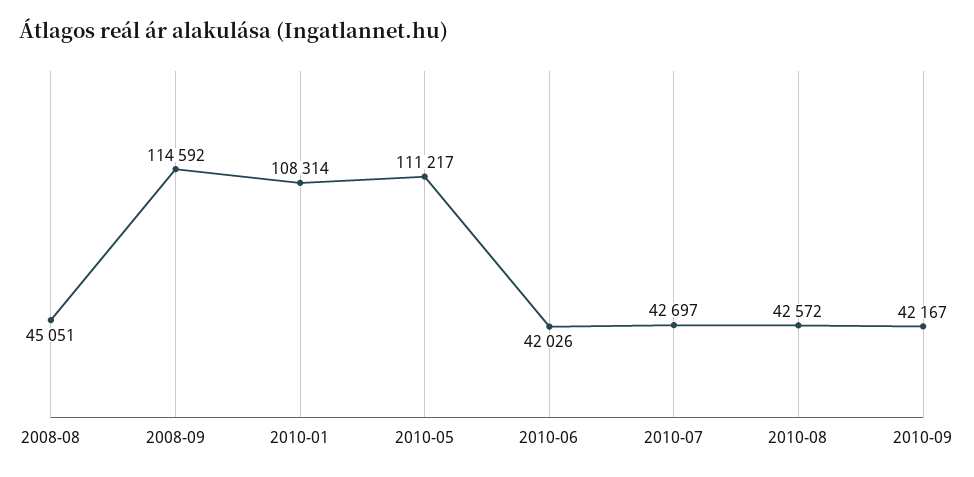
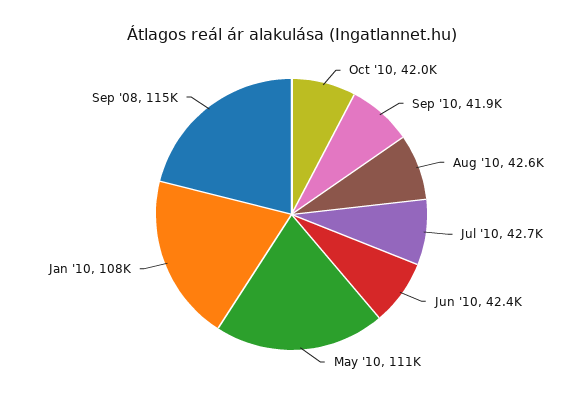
2008-08: 45051 -> none
2010-06: 42026 -> 42400
2010-09: 42167 -> 41900
Oct '10: none -> 42000

